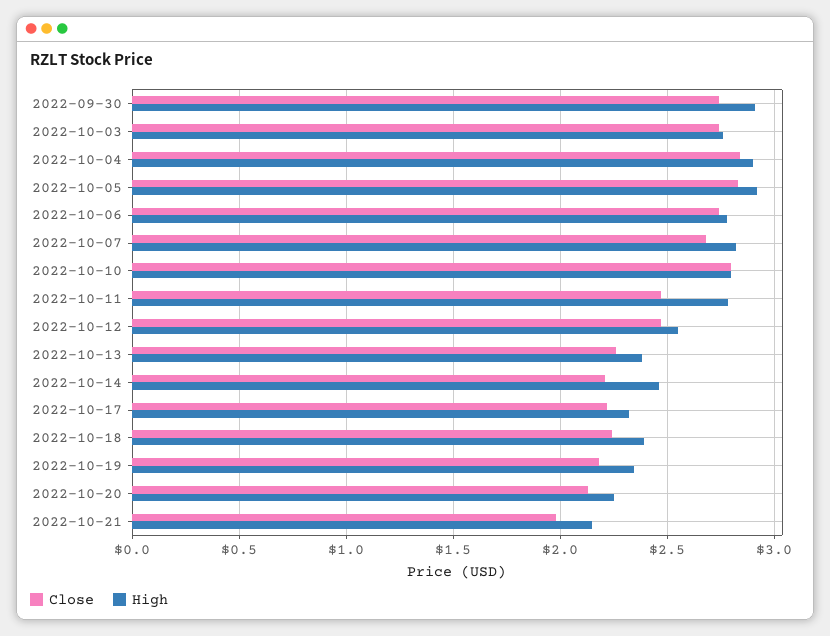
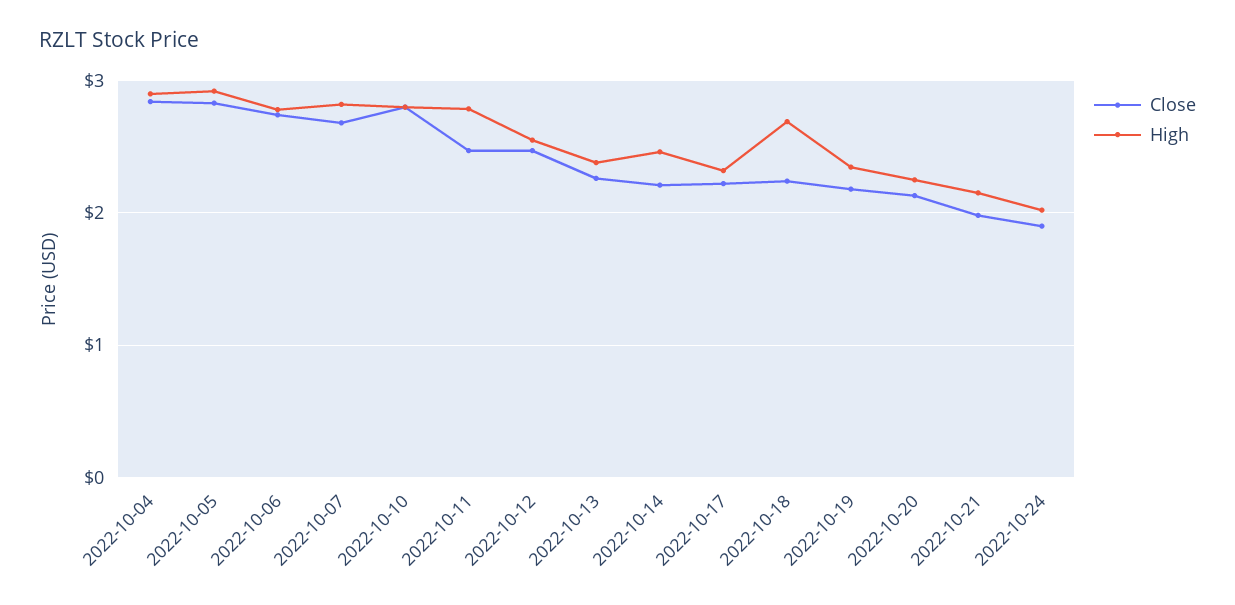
Close, 2022-09-30: 2.75 -> none
High, 2022-09-30: 2.9 -> none
Close, 2022-10-03: 2.75 -> none
High, 2022-10-03: 2.75 -> none
High, 2022-10-18: 2.4 -> 2.7
Close, 2022-10-24: none -> 1.9
High, 2022-10-24: none -> 2

